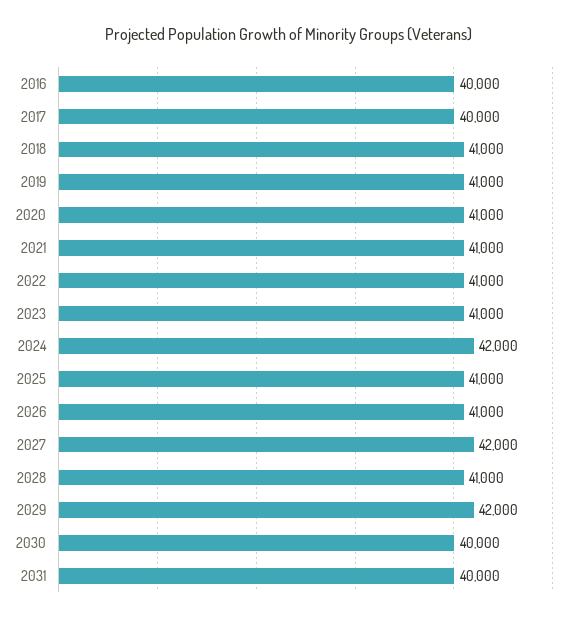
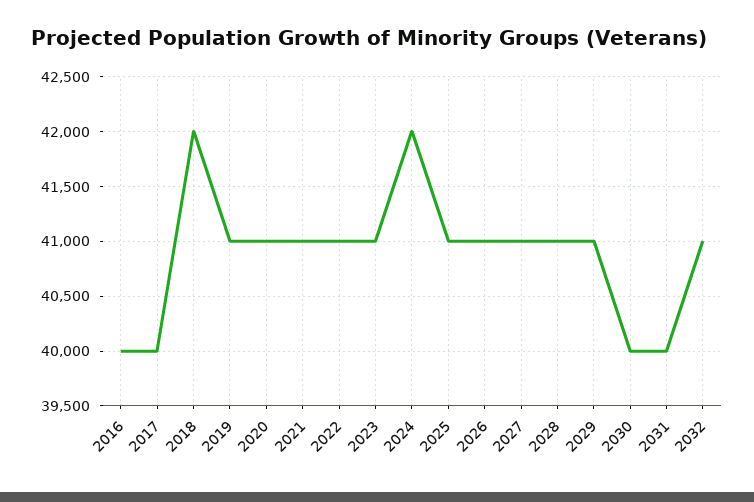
2018: 41000 -> 42000
2027: 42000 -> 41000
2029: 42000 -> 41000
2032: none -> 41000

